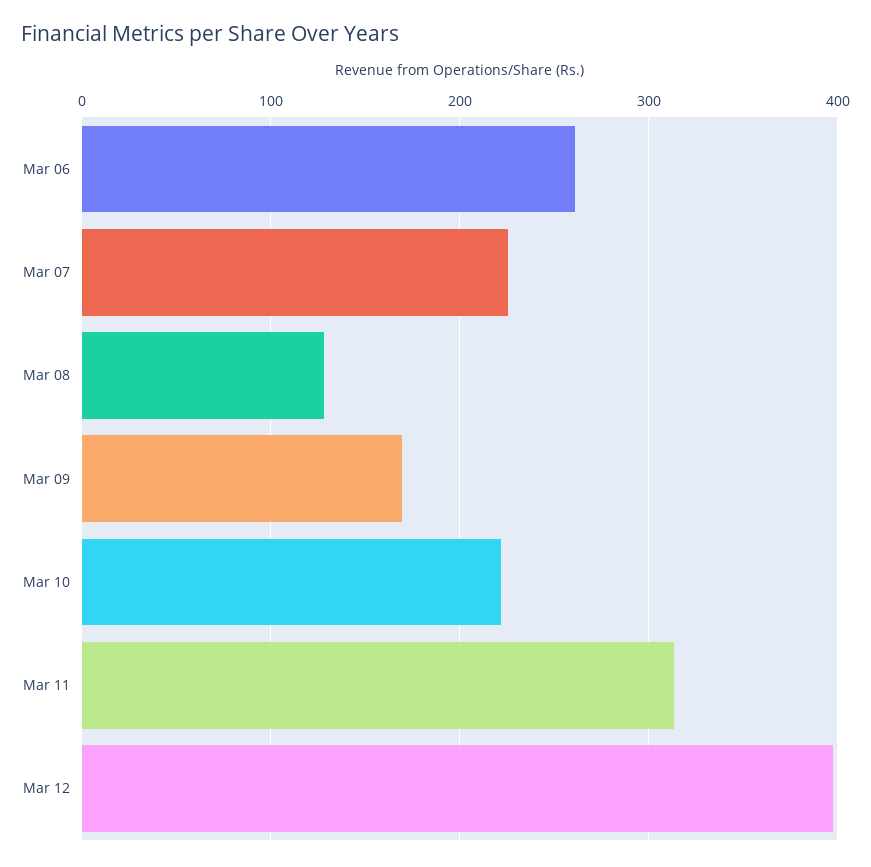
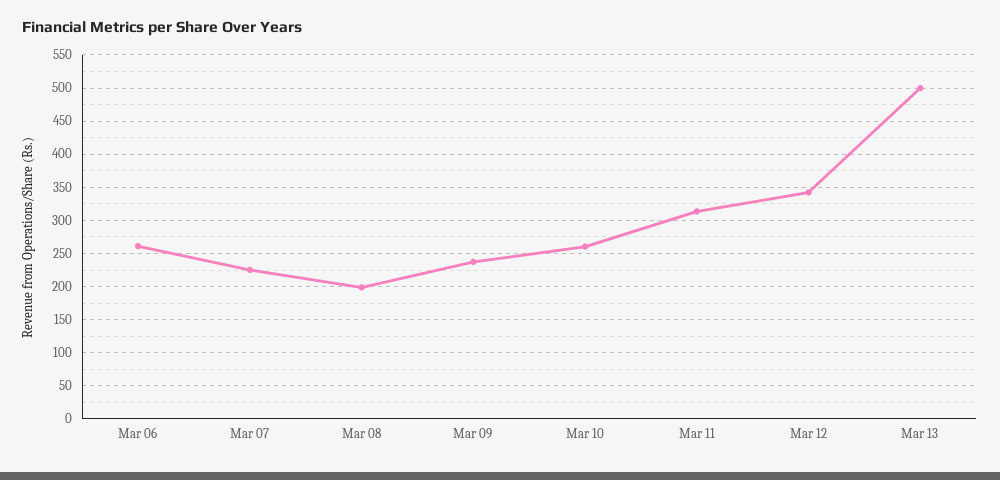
Mar 08: 130 -> 200
Mar 09: 170 -> 240
Mar 10: 220 -> 260
Mar 12: 400 -> 340
Mar 13: none -> 500

